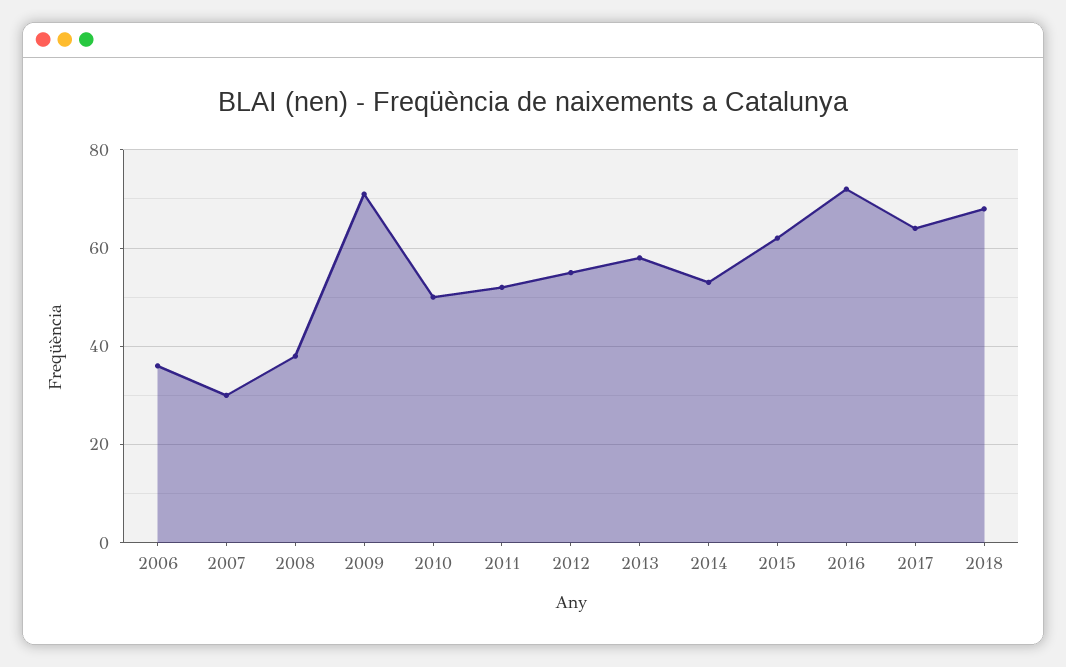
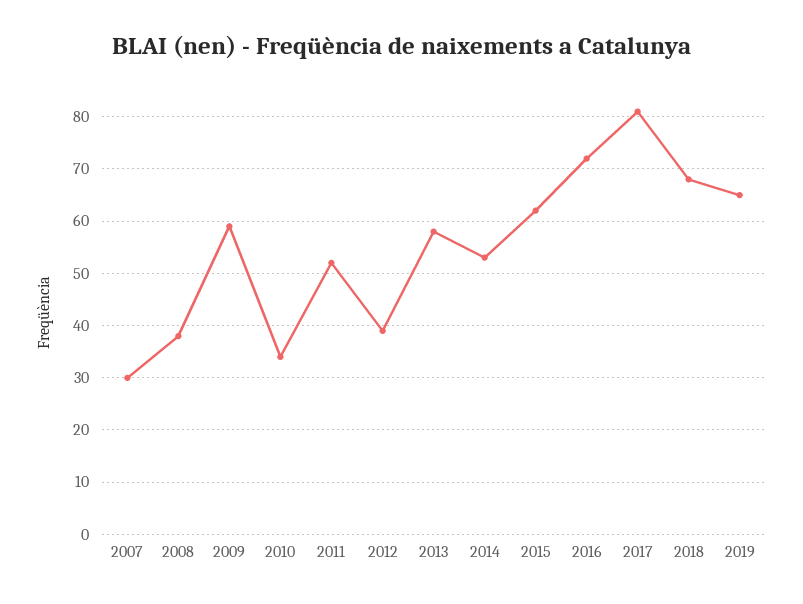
2006: 35 -> none
2009: 70 -> 60
2010: 50 -> 35
2012: 55 -> 40
2017: 65 -> 80
2019: none -> 65

